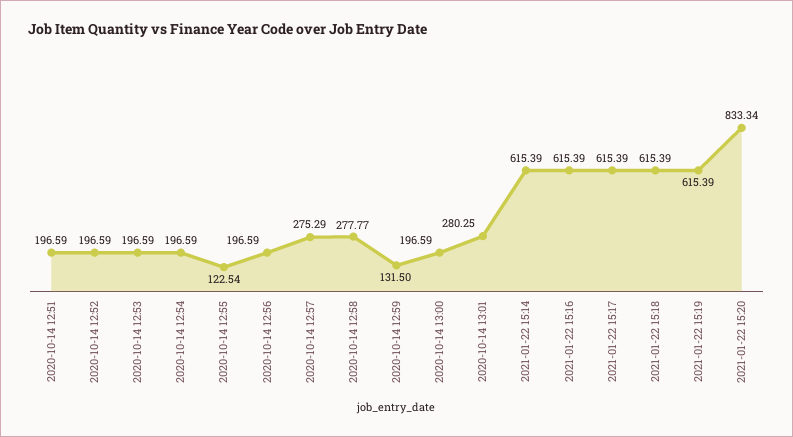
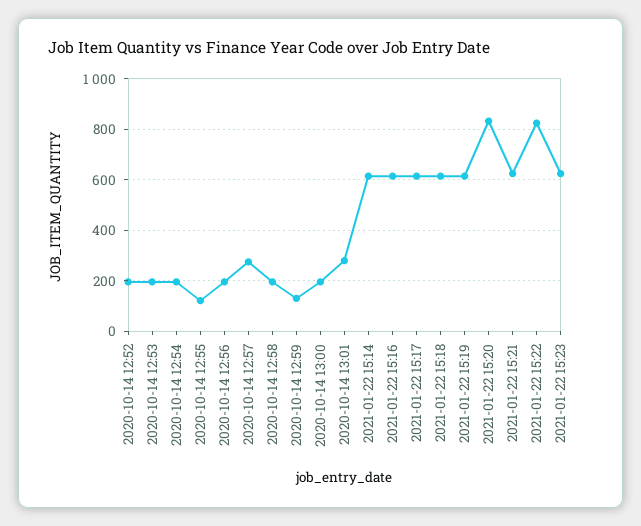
2020-10-14 12:51: 196.59 -> none
2020-10-14 12:58: 277.77 -> 200
2021-01-22 15:21: none -> 625
2021-01-22 15:22: none -> 825
2021-01-22 15:23: none -> 625

